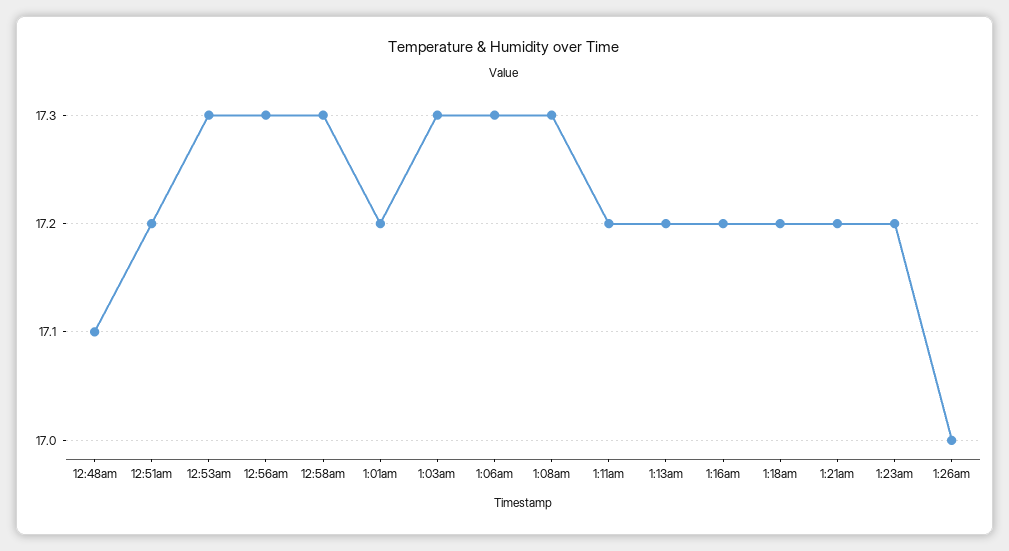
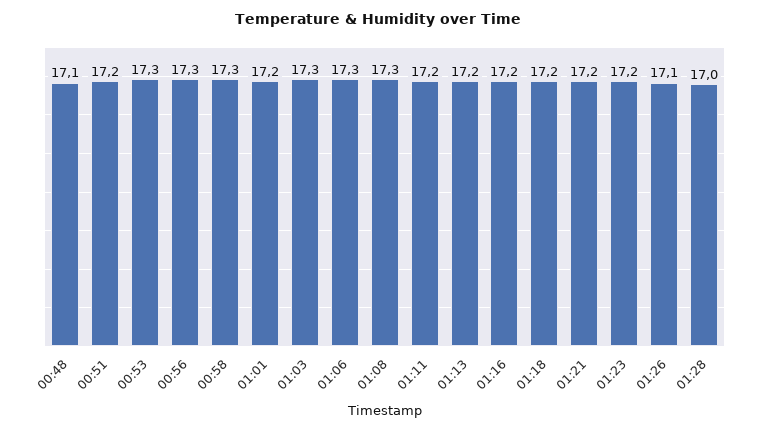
1:26am: 17 -> 17.1
01:28: none -> 17

